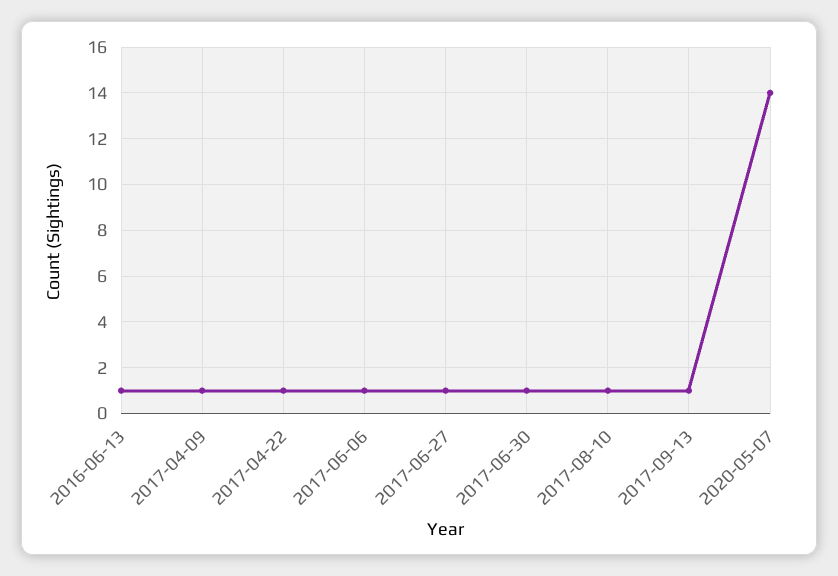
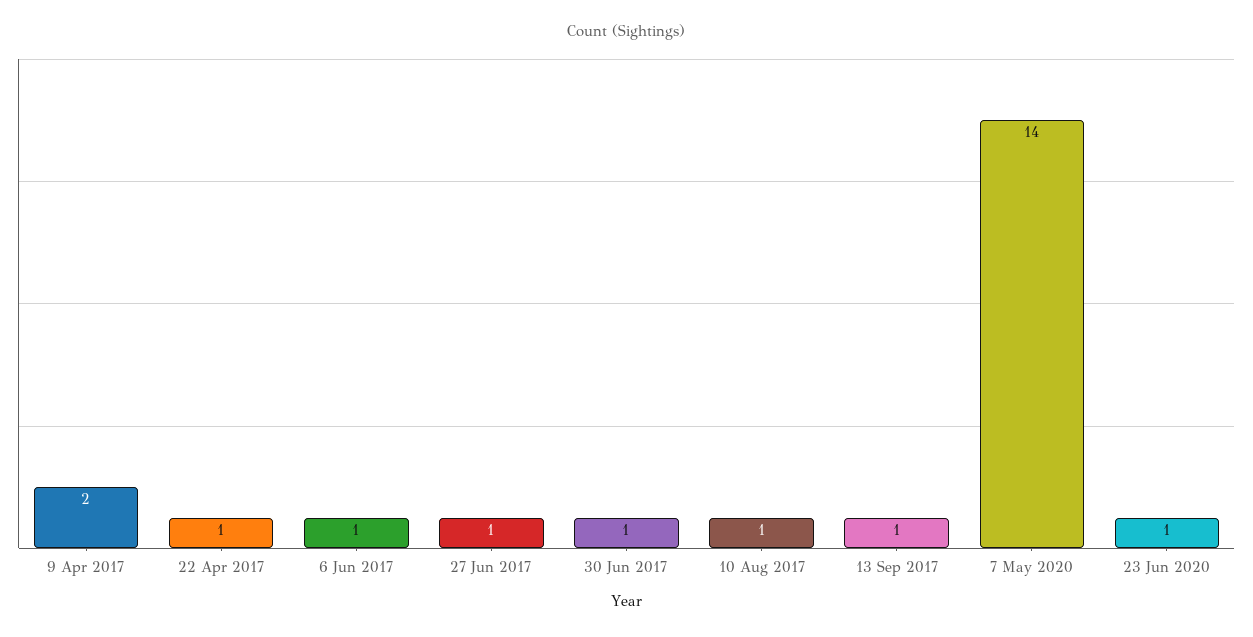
2016-06-13: 1 -> none
2017-04-09: 1 -> 2
23 Jun 2020: none -> 1

